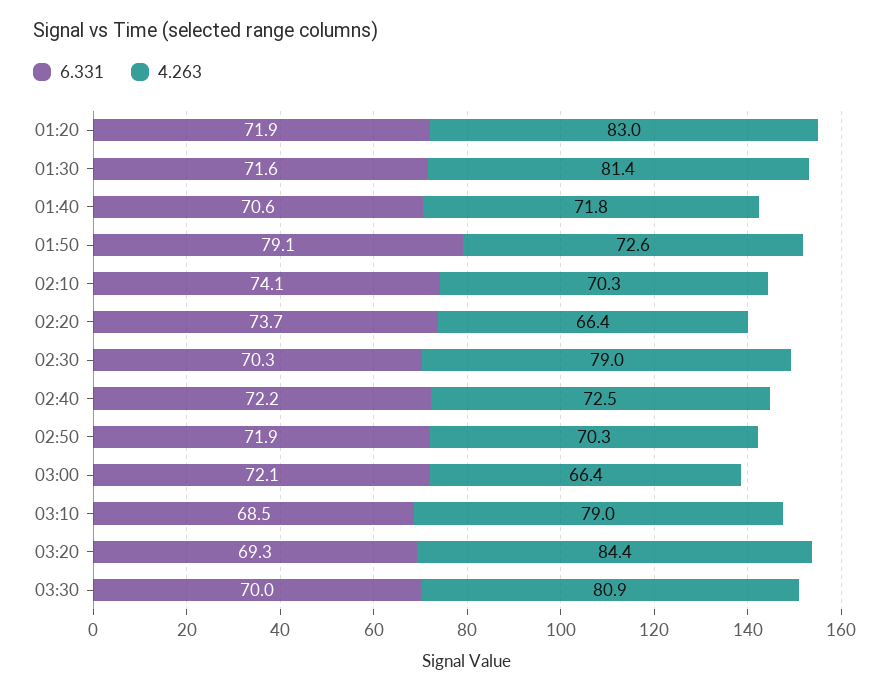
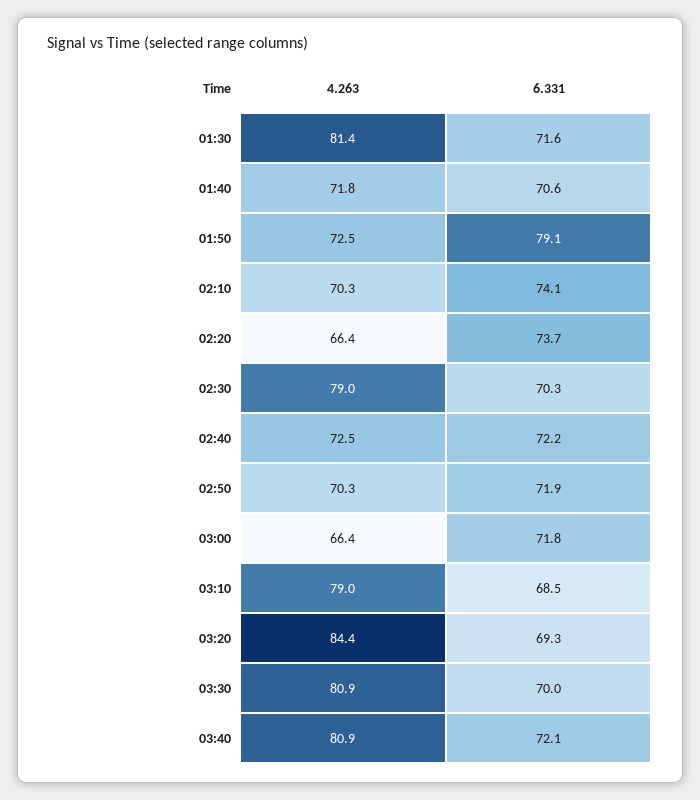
6.331, 01:20: 71.9 -> none
4.263, 01:20: 83 -> none
4.263, 01:50: 72.6 -> 72.5
6.331, 03:00: 72.1 -> 71.8
4.263, 03:40: none -> 80.9
6.331, 03:40: none -> 72.1

